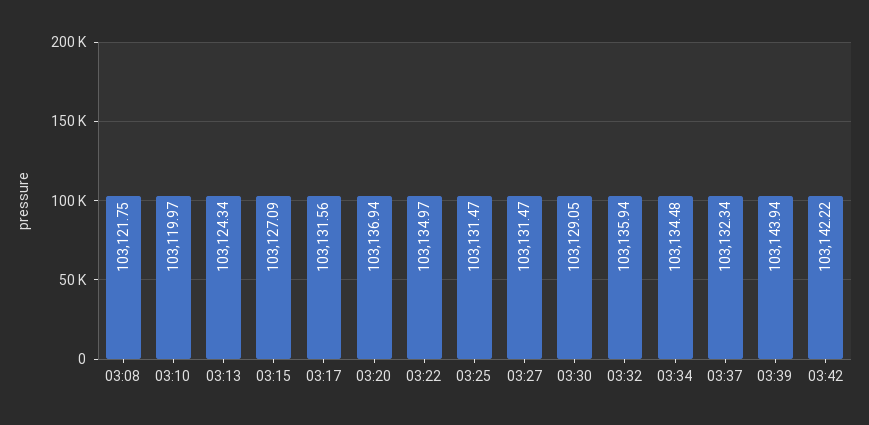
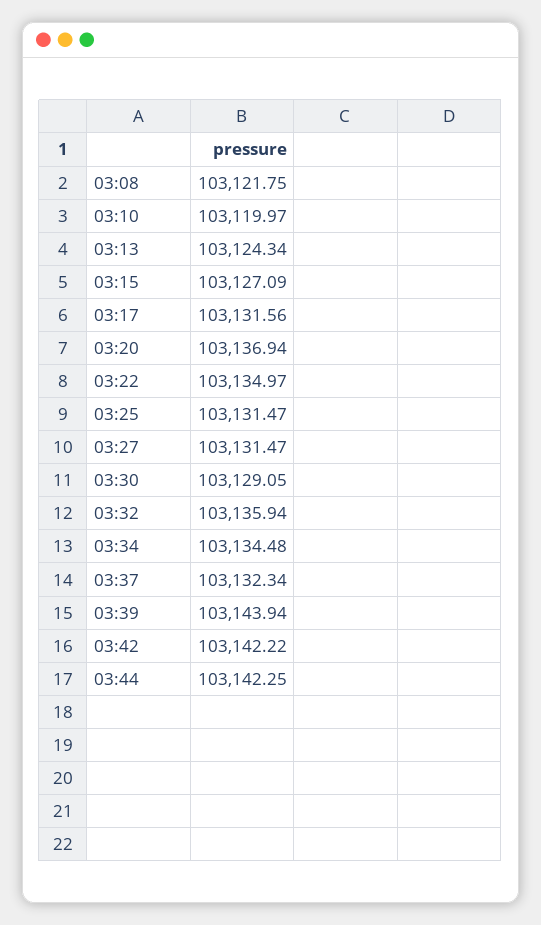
03:44: none -> 103142.25

